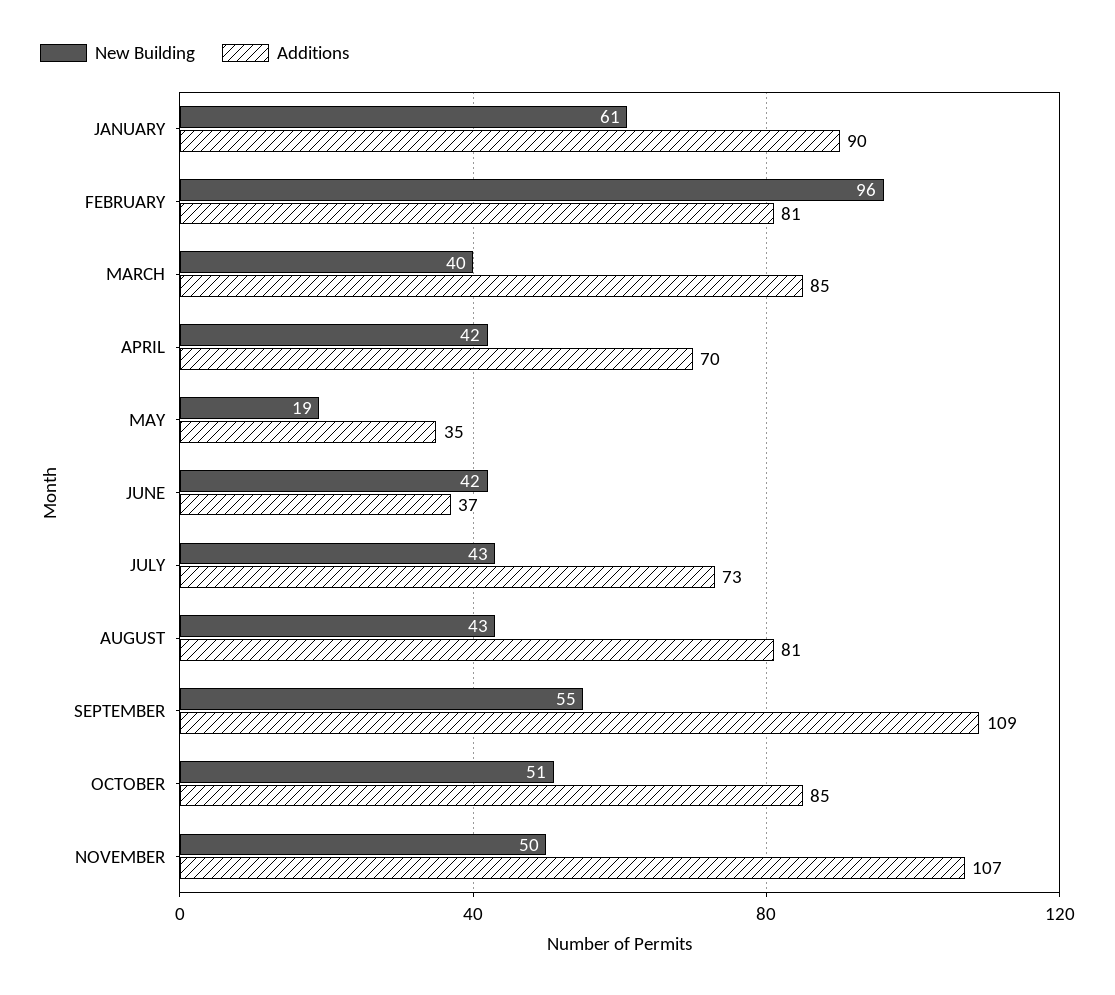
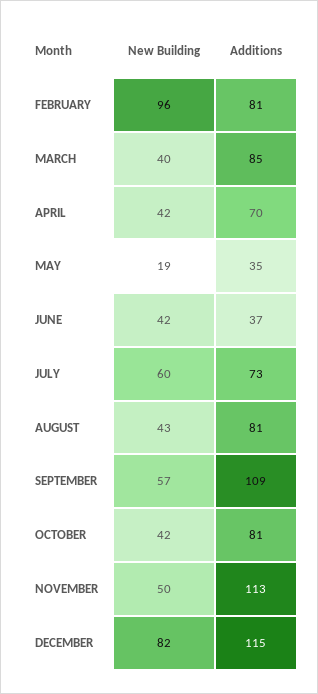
New Building, JANUARY: 61 -> none
Additions, JANUARY: 90 -> none
New Building, JULY: 43 -> 60
New Building, SEPTEMBER: 55 -> 57
New Building, OCTOBER: 51 -> 42
Additions, OCTOBER: 85 -> 81
Additions, NOVEMBER: 107 -> 113
New Building, DECEMBER: none -> 82
Additions, DECEMBER: none -> 115

